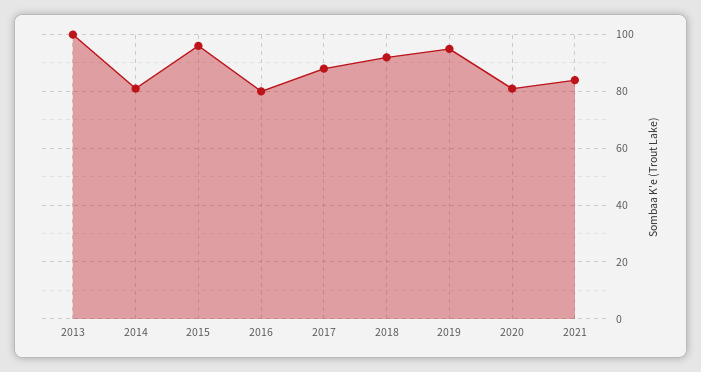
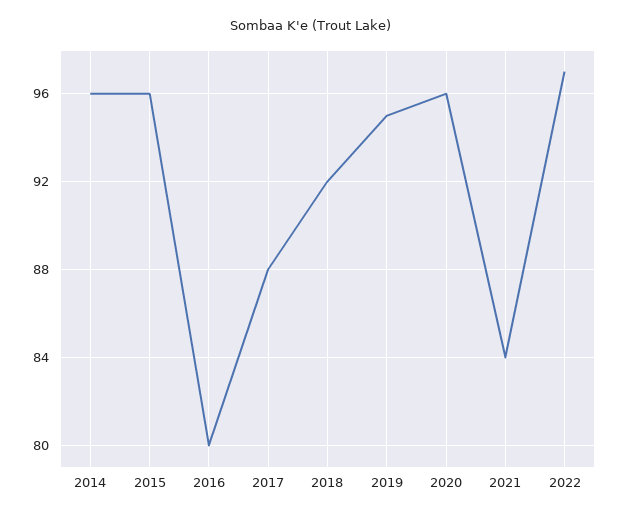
2013: 100 -> none
2014: 80 -> 96
2020: 80 -> 96
2022: none -> 97

